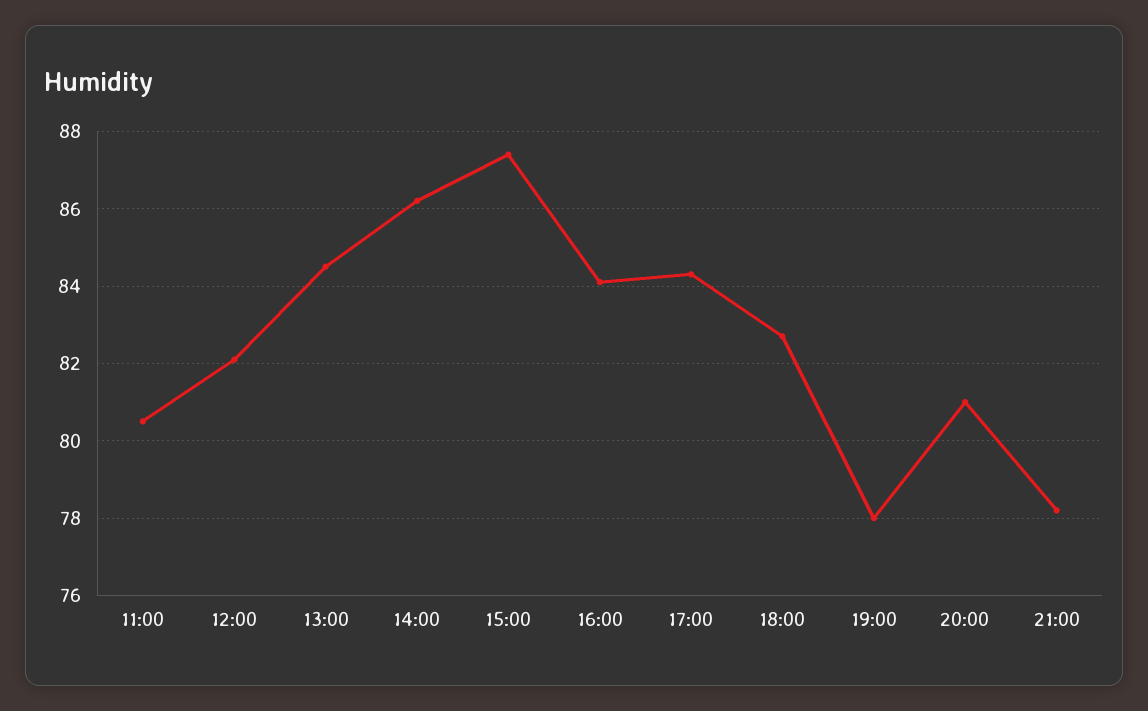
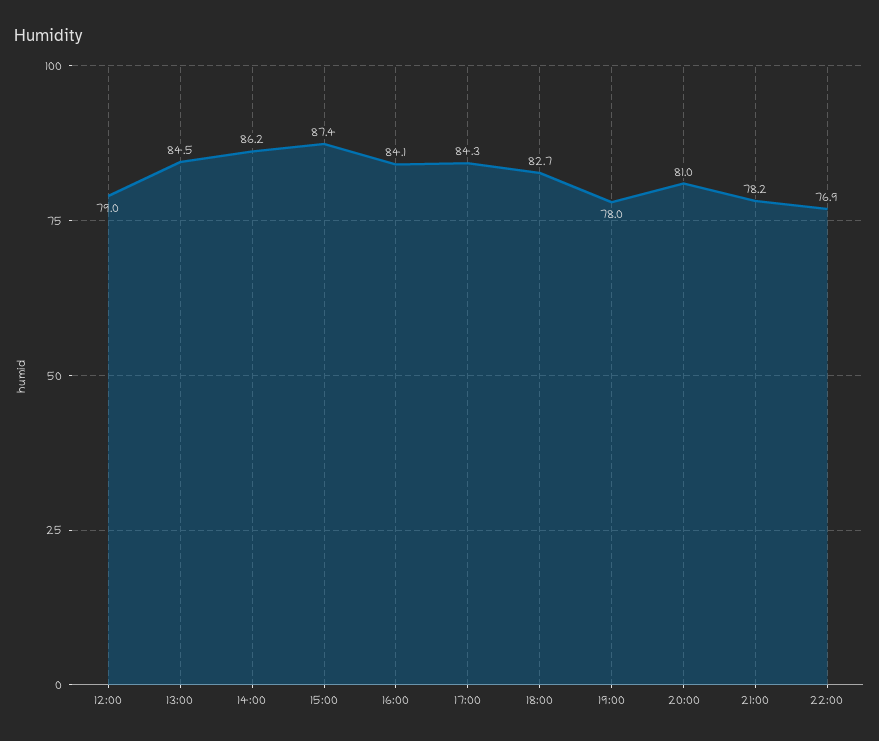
11:00: 80.5 -> none
12:00: 82 -> 79
22:00: none -> 76.9

